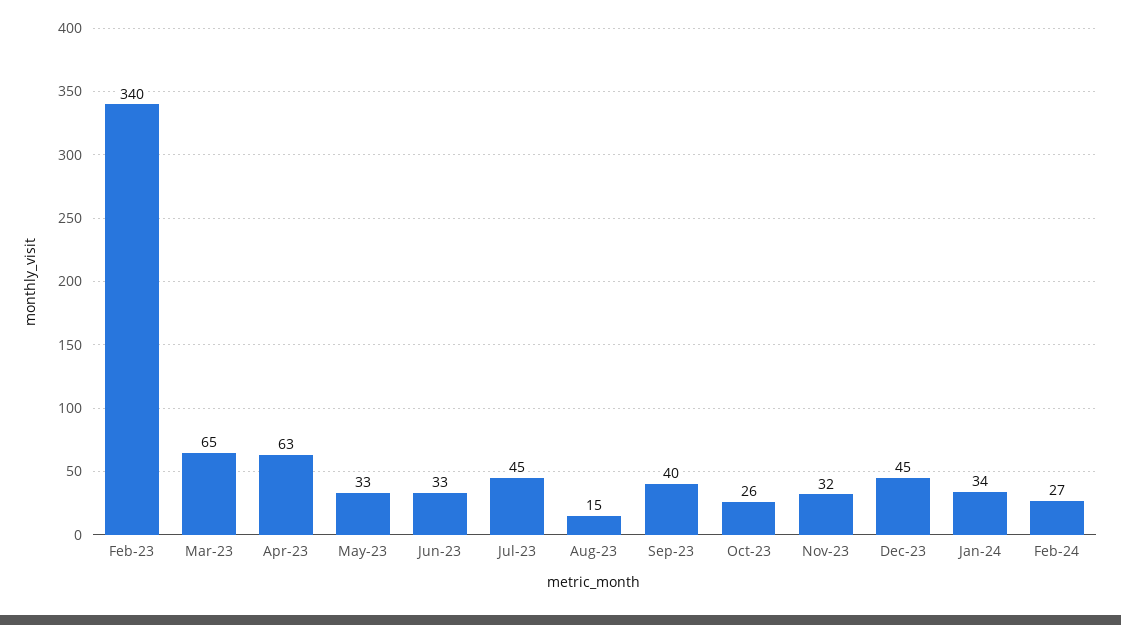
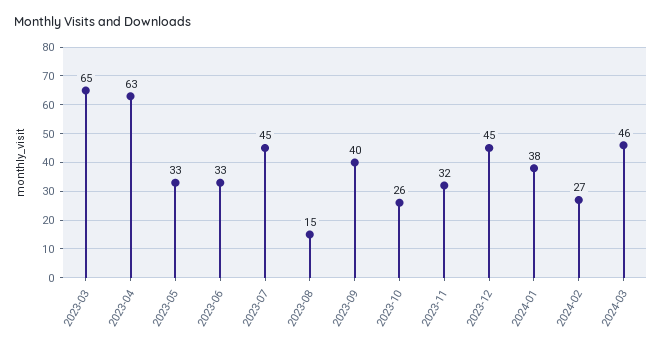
Feb-23: 340 -> none
Jan-24: 34 -> 38
2024-03: none -> 46

